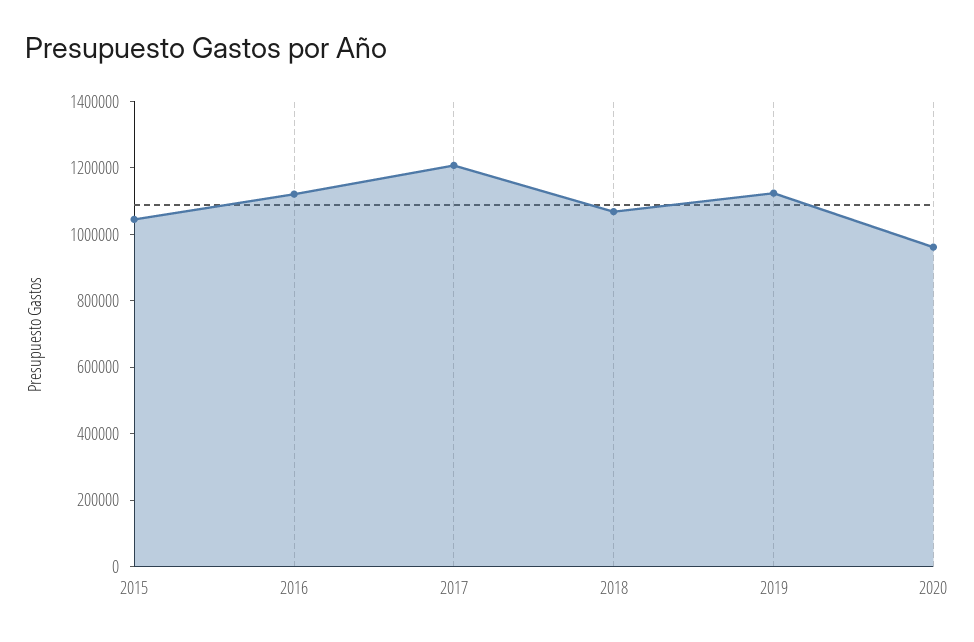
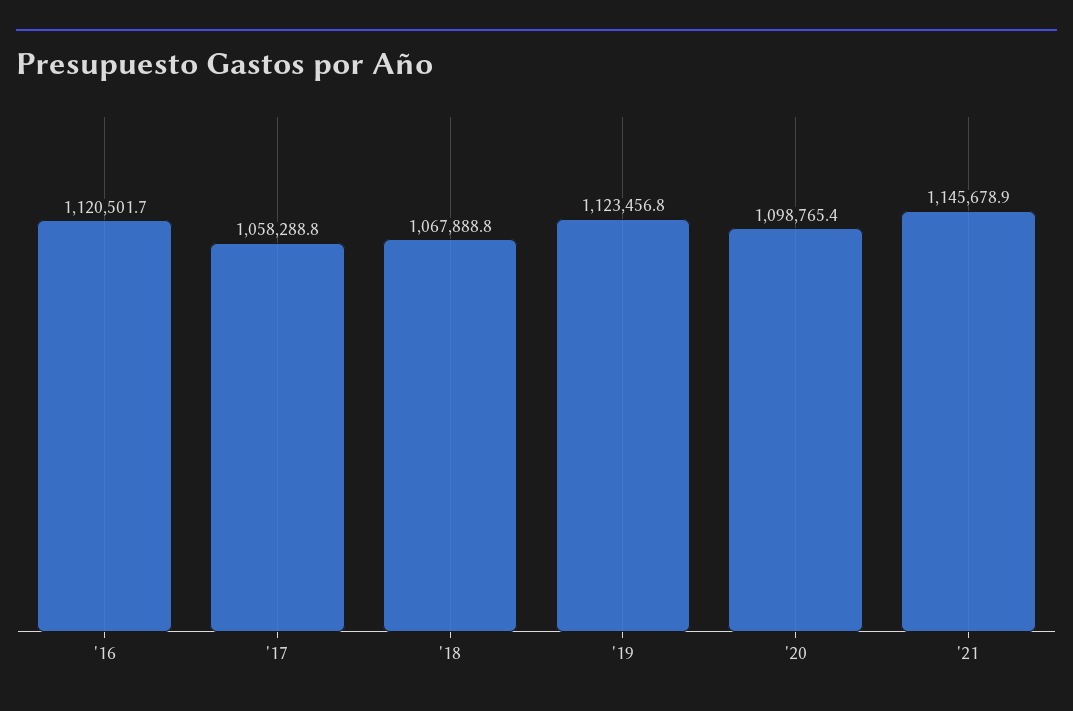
2015: 1050000 -> none
2017: 1200000 -> 1058288.8
2020: 950000 -> 1098765.4
'21: none -> 1145678.9

